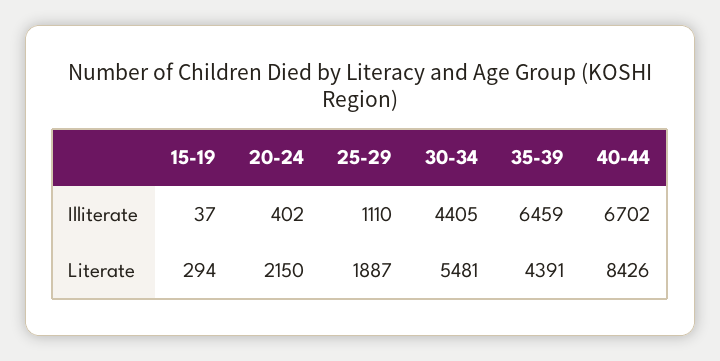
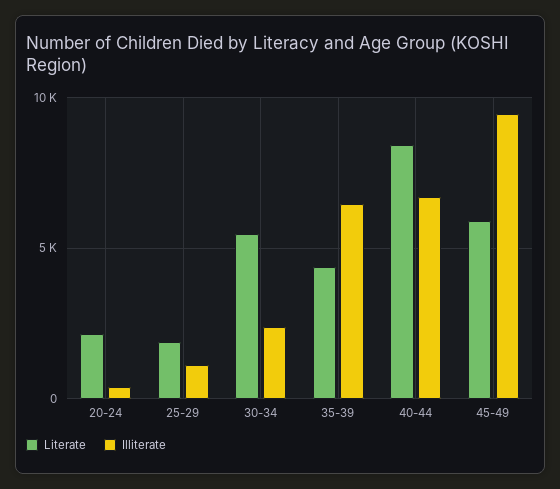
Illiterate, 15-19: 37 -> none
Illiterate, 30-34: 4405 -> 2500
Literate, 15-19: 294 -> none
Literate, 45-49: none -> 6000
Illiterate, 45-49: none -> 9500

